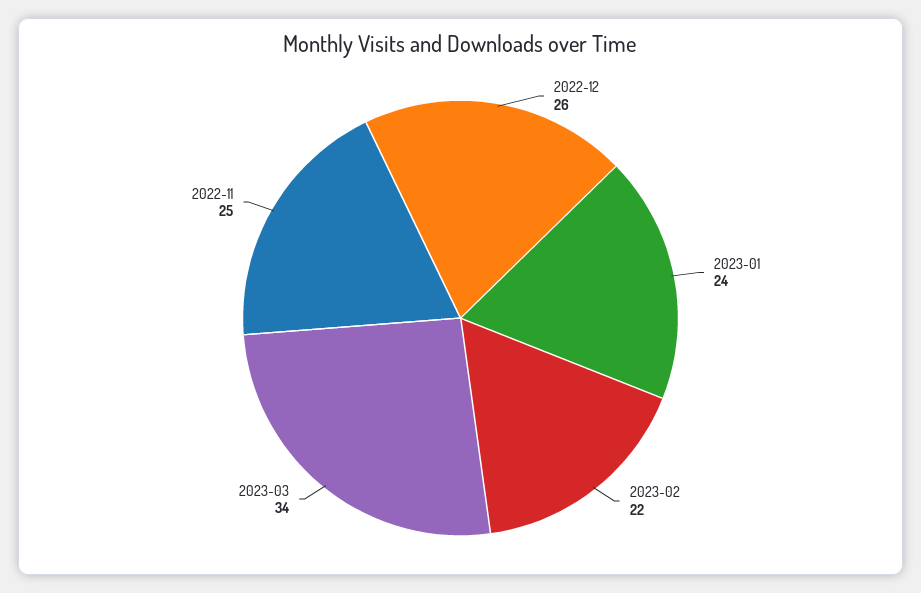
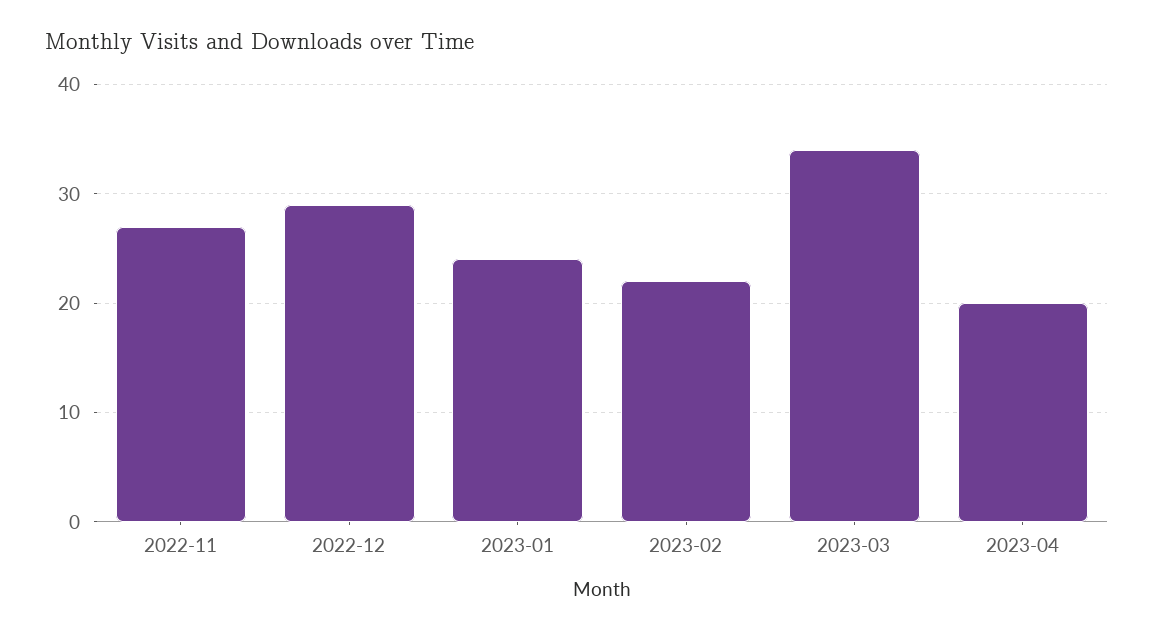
2022-12: 26 -> 29
2022-11: 25 -> 27
2023-04: none -> 20

